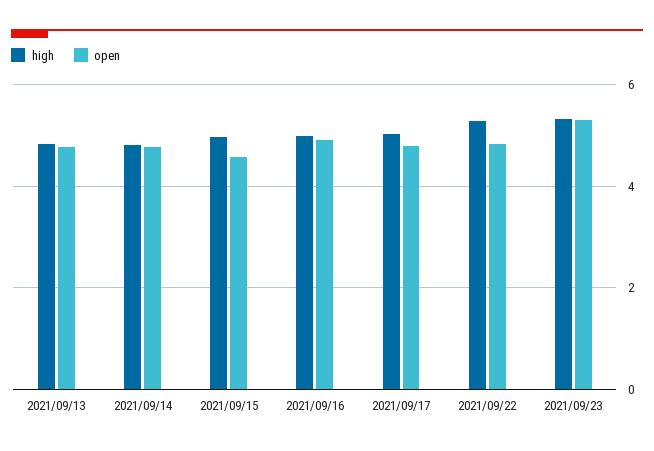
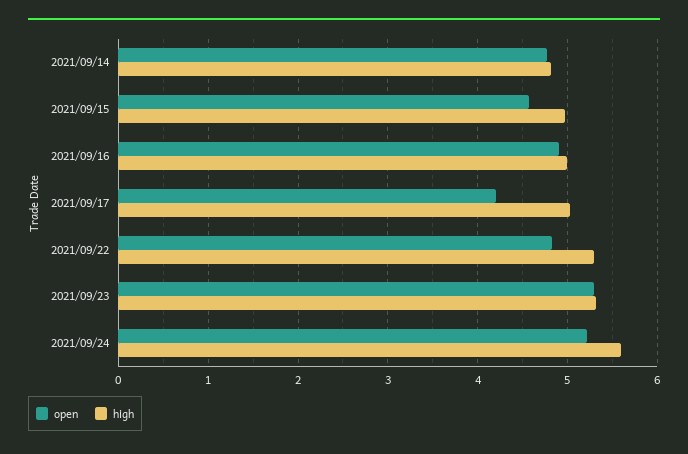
high, 2021/09/13: 4.8 -> none
open, 2021/09/13: 4.8 -> none
open, 2021/09/17: 4.8 -> 4.2
open, 2021/09/24: none -> 5.2
high, 2021/09/24: none -> 5.6

